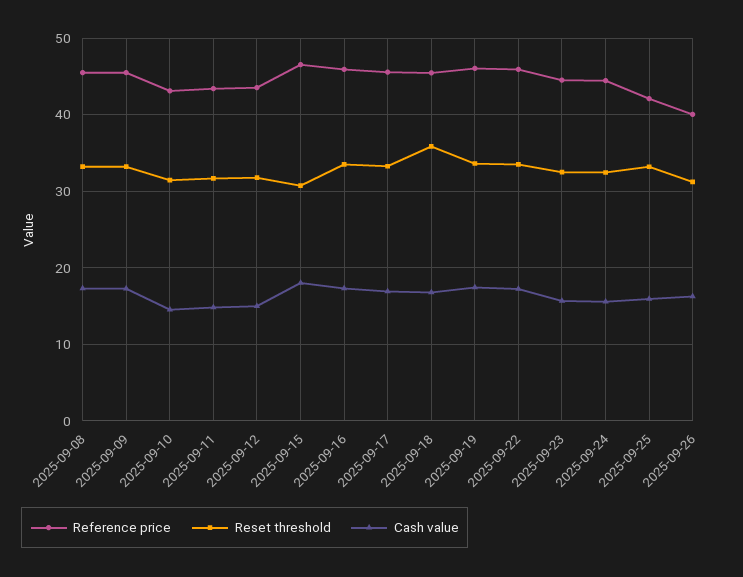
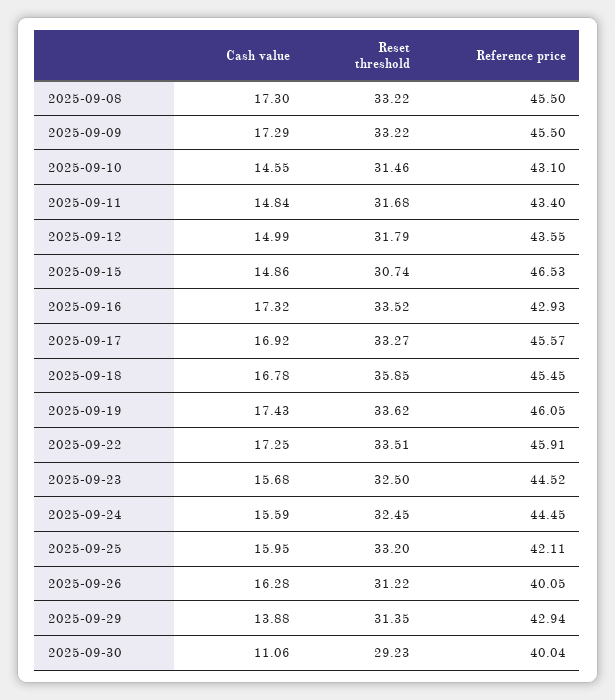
Cash value, 2025-09-15: 18 -> 14.86
Reference price, 2025-09-16: 46 -> 42.93
Cash value, 2025-09-29: none -> 13.88
Reset threshold, 2025-09-29: none -> 31.35
Reference price, 2025-09-29: none -> 42.94
Cash value, 2025-09-30: none -> 11.06
Reset threshold, 2025-09-30: none -> 29.23
Reference price, 2025-09-30: none -> 40.04

